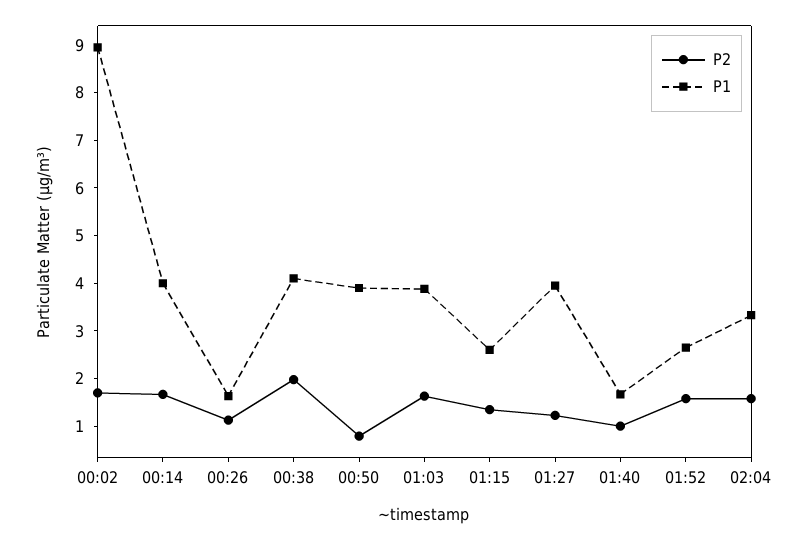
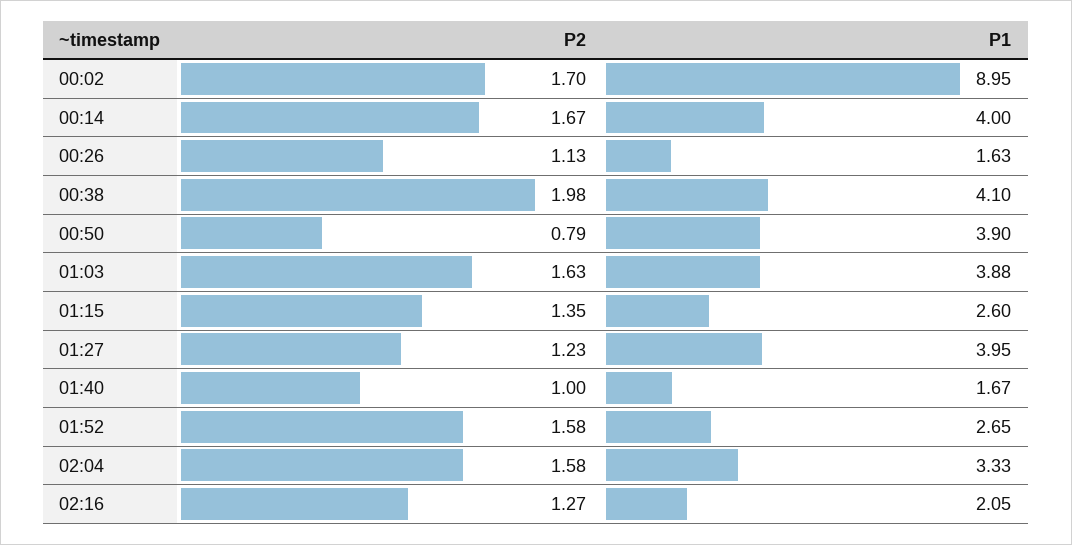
P2, 02:16: none -> 1.27
P1, 02:16: none -> 2.05

